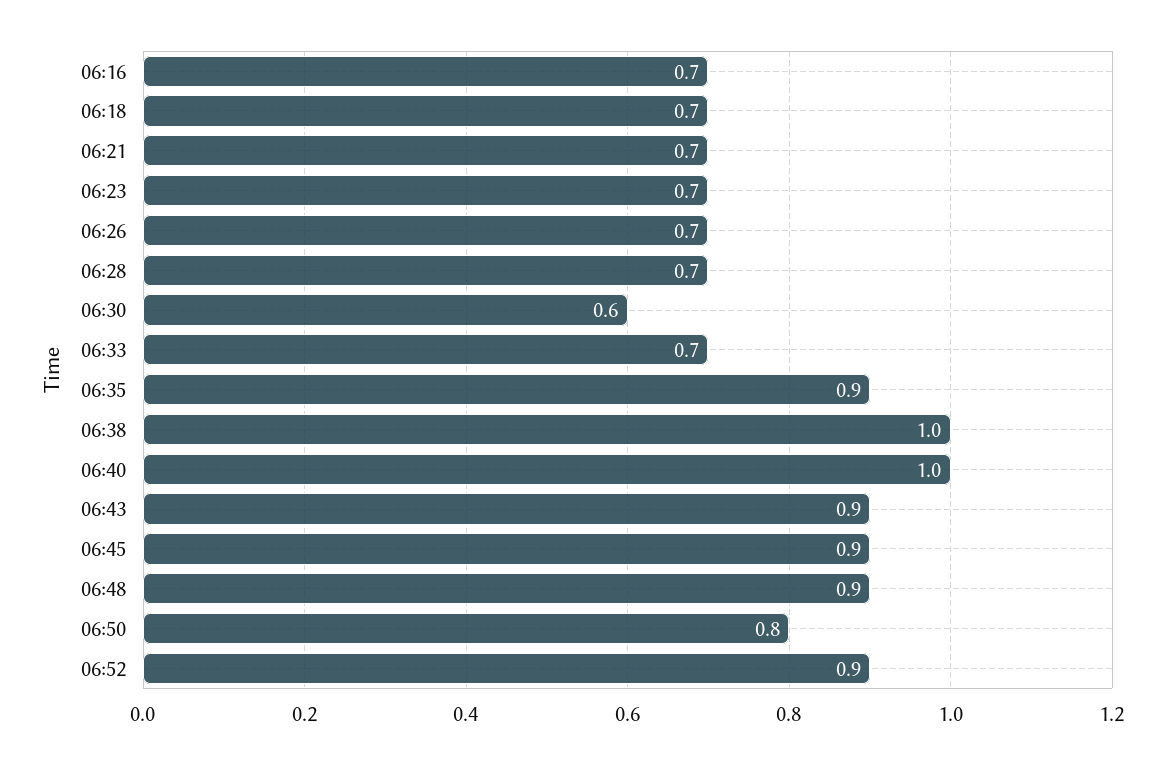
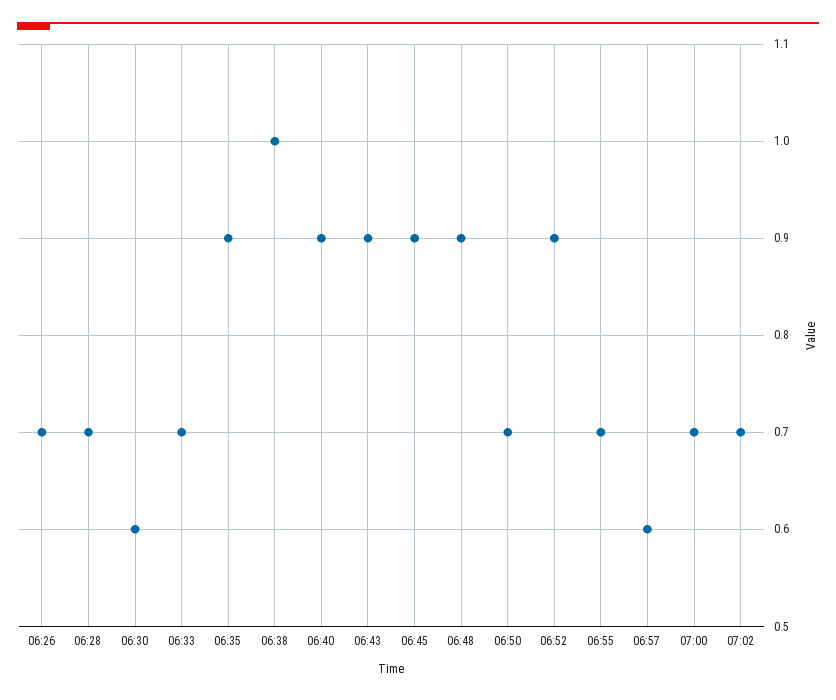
06:16: 0.7 -> none
06:18: 0.7 -> none
06:21: 0.7 -> none
06:23: 0.7 -> none
06:40: 1 -> 0.9
06:50: 0.8 -> 0.7
06:55: none -> 0.7
06:57: none -> 0.6
07:00: none -> 0.7
07:02: none -> 0.7

